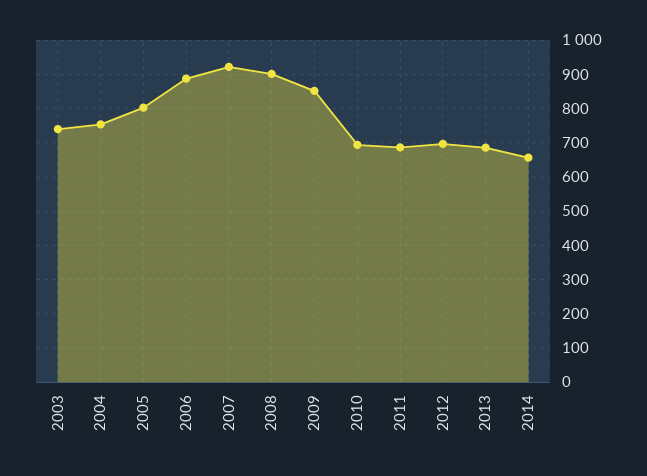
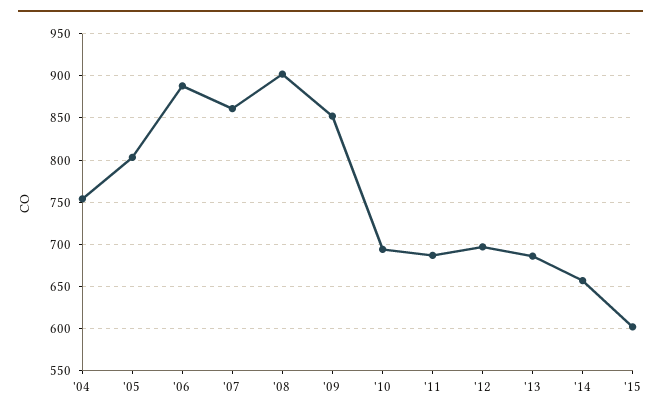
2003: 740 -> none
2007: 920 -> 860
'15: none -> 600

